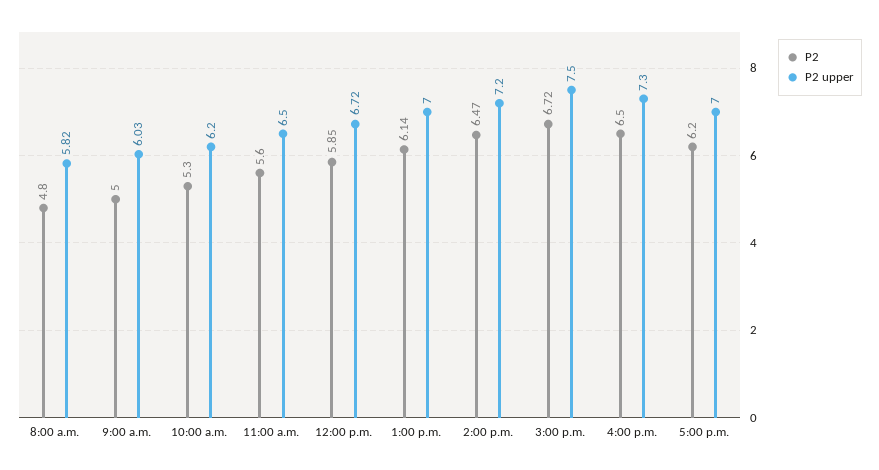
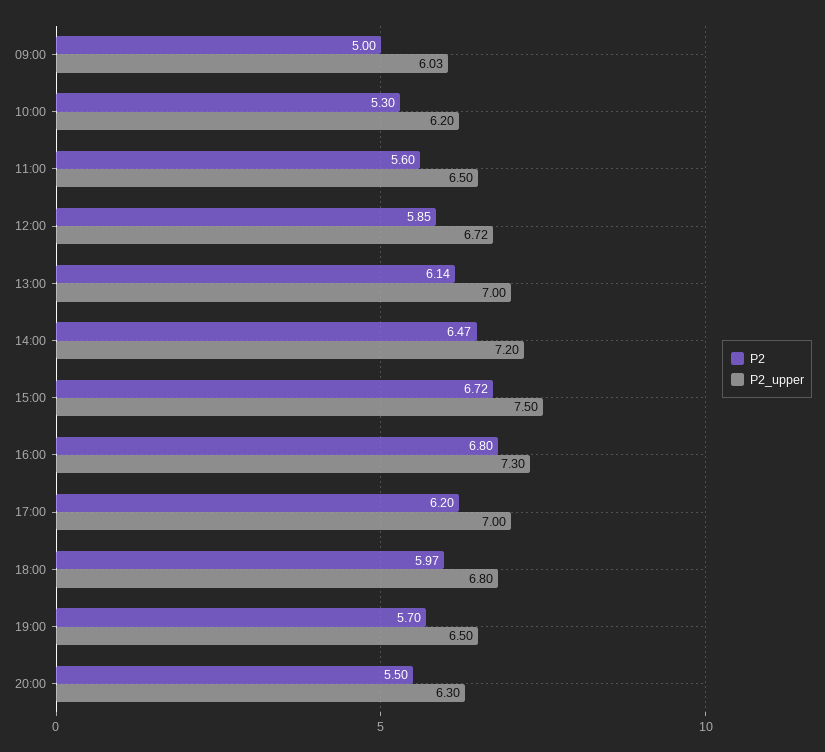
P2, 8:00 a.m.: 4.8 -> none
P2 upper, 8:00 a.m.: 5.82 -> none
P2, 4:00 p.m.: 6.5 -> 6.8
P2, 18:00: none -> 5.97
P2 upper, 18:00: none -> 6.8
P2, 19:00: none -> 5.7
P2 upper, 19:00: none -> 6.5
P2, 20:00: none -> 5.5
P2 upper, 20:00: none -> 6.3

